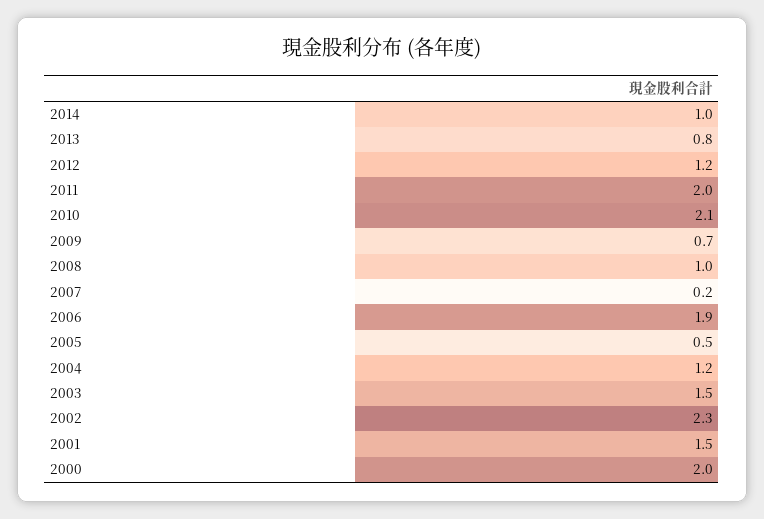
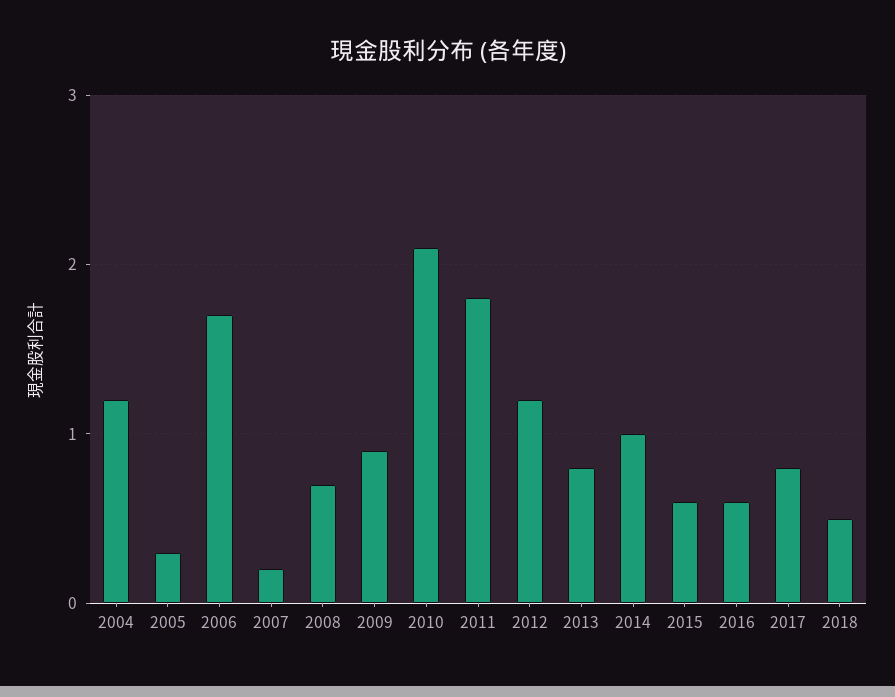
2011: 2 -> 1.8
2009: 0.7 -> 0.9
2008: 1 -> 0.7
2006: 1.9 -> 1.7
2005: 0.5 -> 0.3
2003: 1.5 -> none
2002: 2.3 -> none
2001: 1.5 -> none
2000: 2 -> none
2015: none -> 0.6
2016: none -> 0.6
2017: none -> 0.8
2018: none -> 0.5

